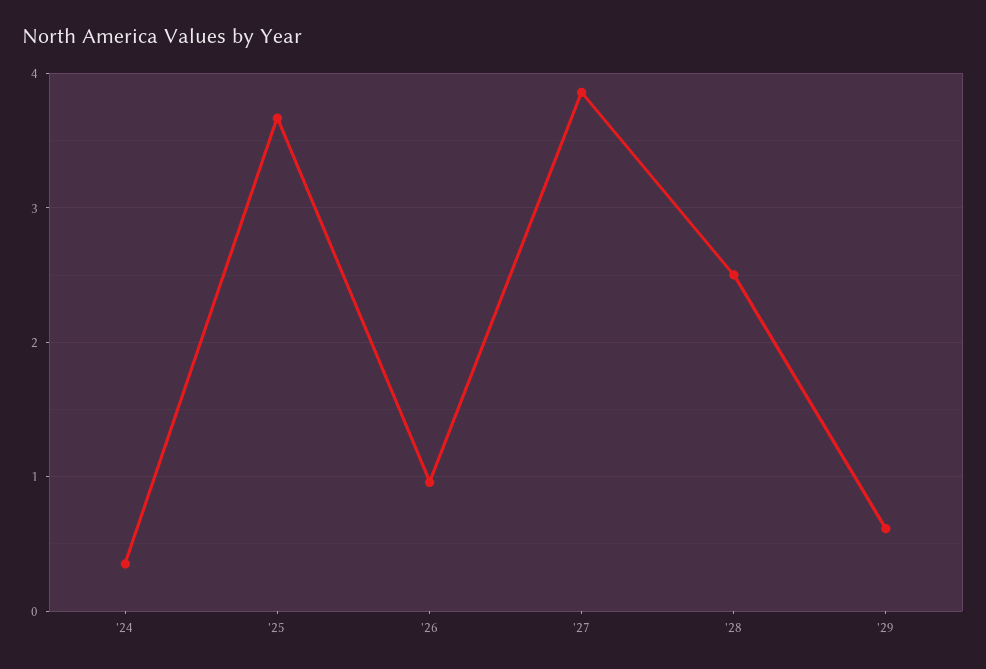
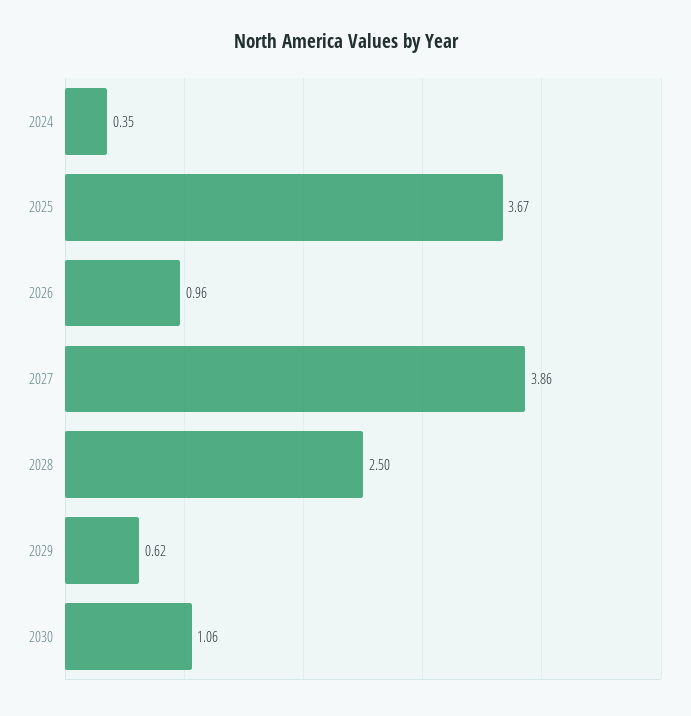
2030: none -> 1.06

